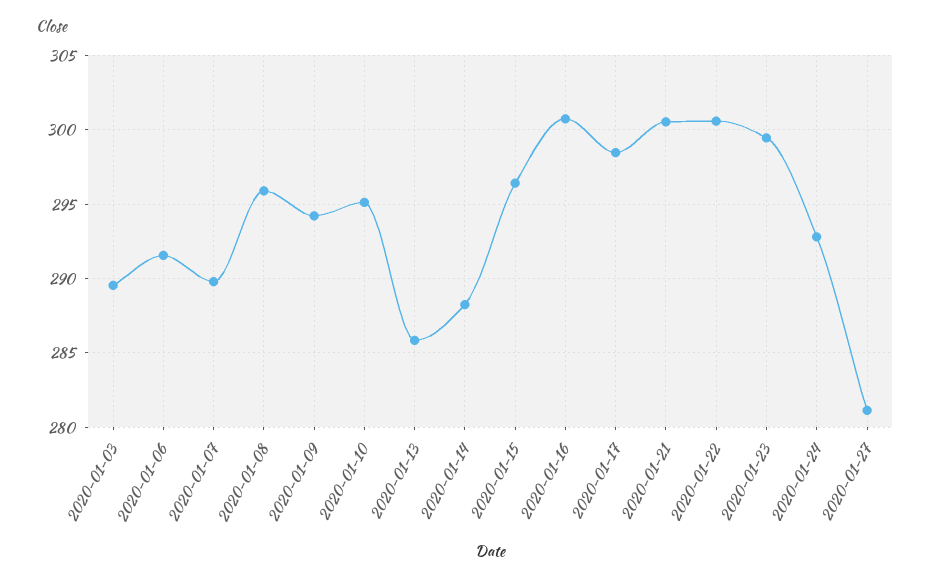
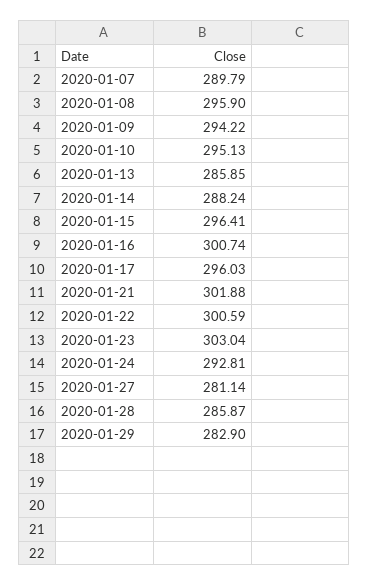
2020-01-03: 289.5 -> none
2020-01-06: 291.5 -> none
2020-01-17: 298.5 -> 296.03
2020-01-21: 300.5 -> 301.88
2020-01-23: 299.5 -> 303.04
2020-01-28: none -> 285.87
2020-01-29: none -> 282.9

